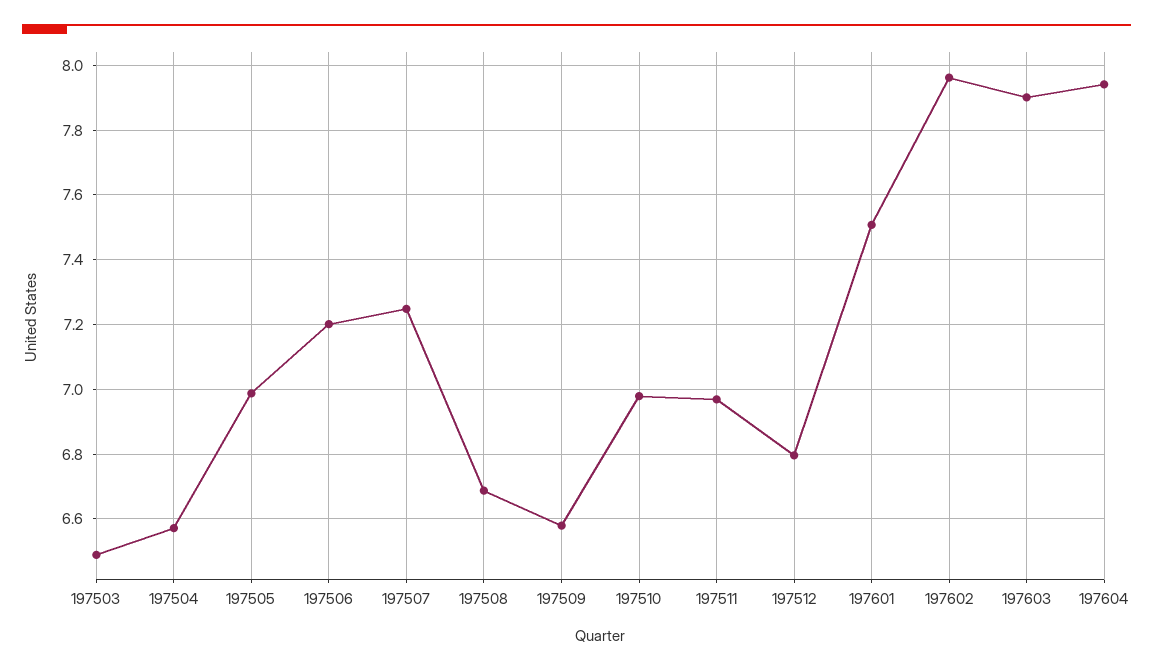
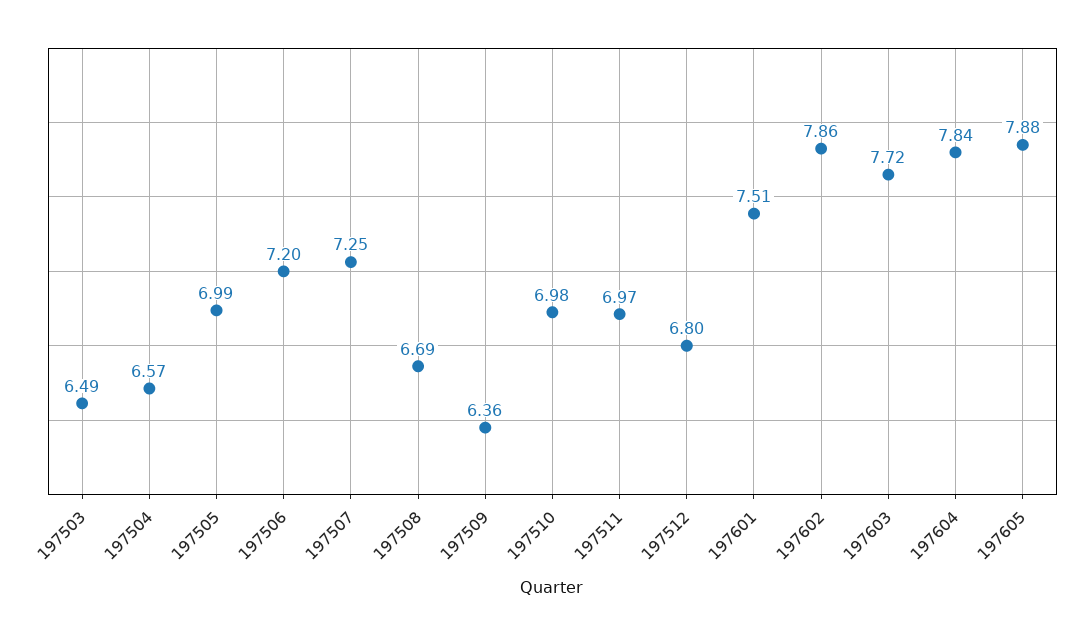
197509: 6.58 -> 6.36
197602: 7.96 -> 7.86
197603: 7.9 -> 7.72
197604: 7.94 -> 7.84
197605: none -> 7.88

